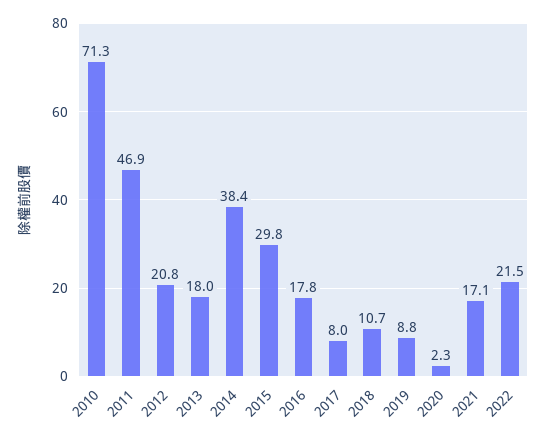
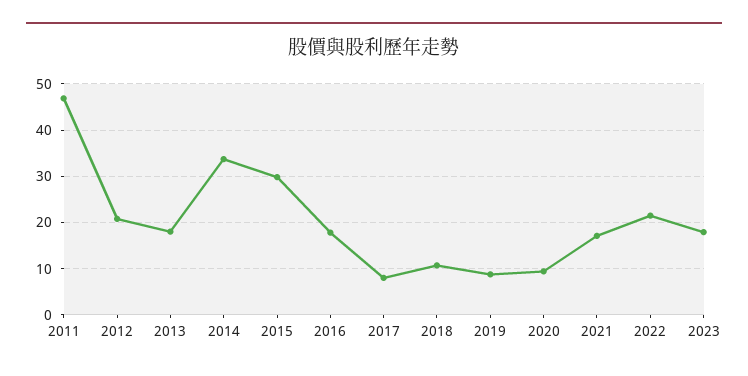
2010: 71.3 -> none
2014: 38.4 -> 34
2020: 2.3 -> 10
2023: none -> 18

